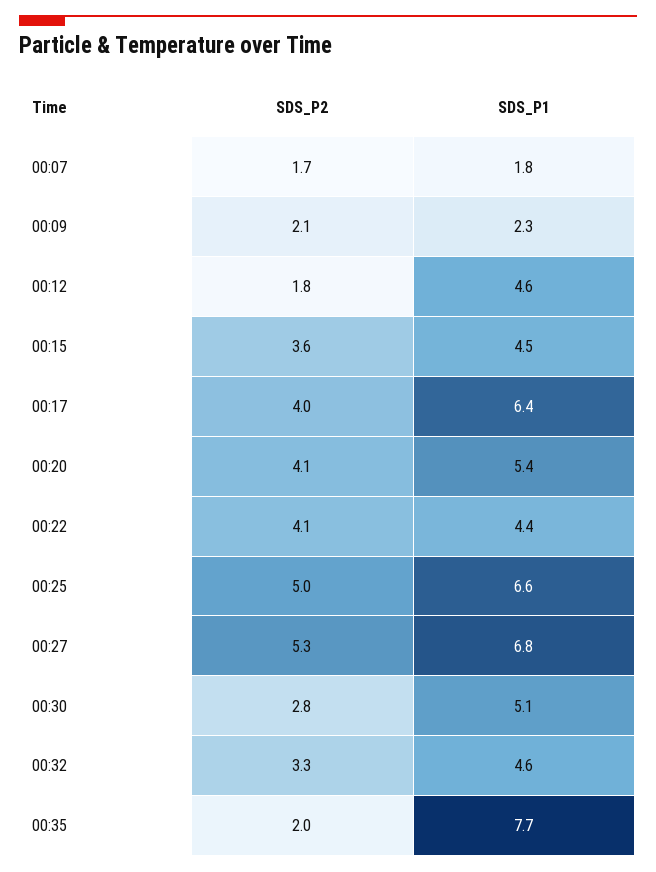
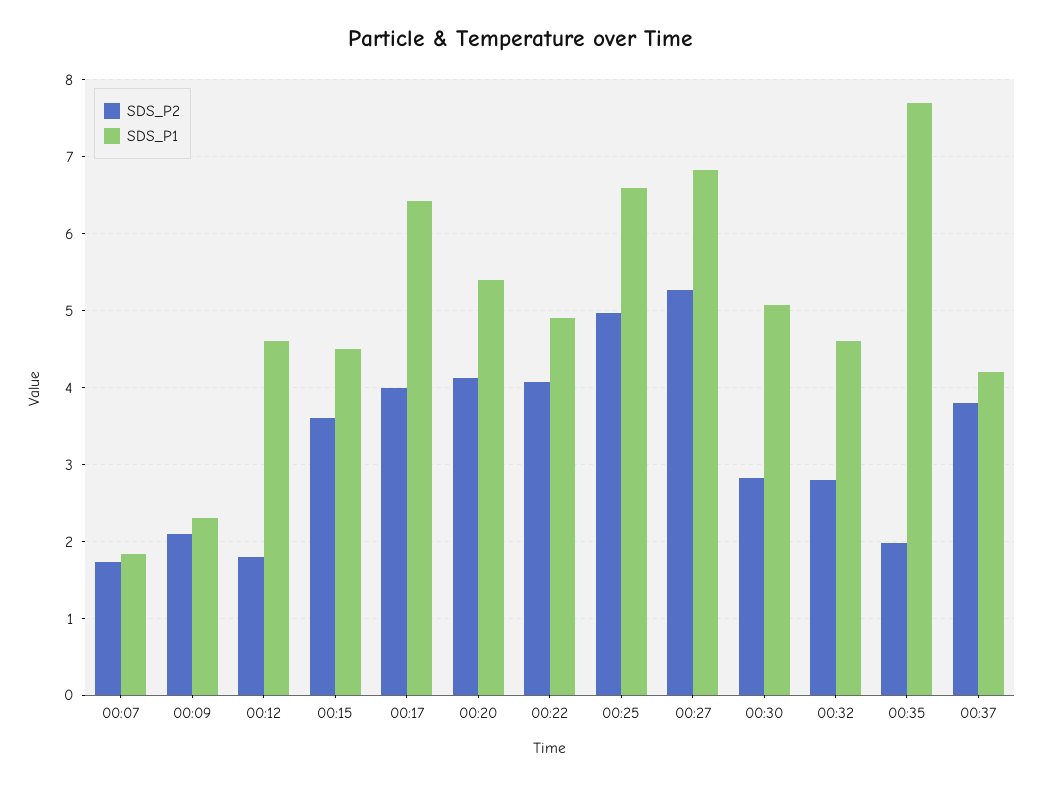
SDS_P1, 00:22: 4.4 -> 4.9
SDS_P2, 00:32: 3.3 -> 2.8
SDS_P2, 00:37: none -> 3.8
SDS_P1, 00:37: none -> 4.2

